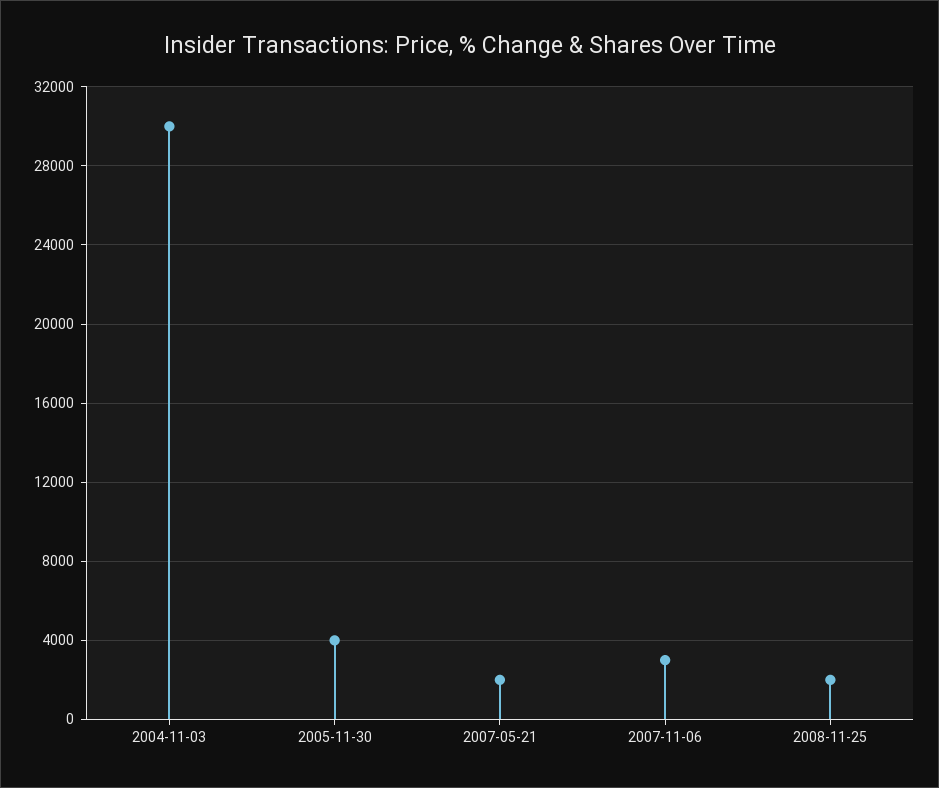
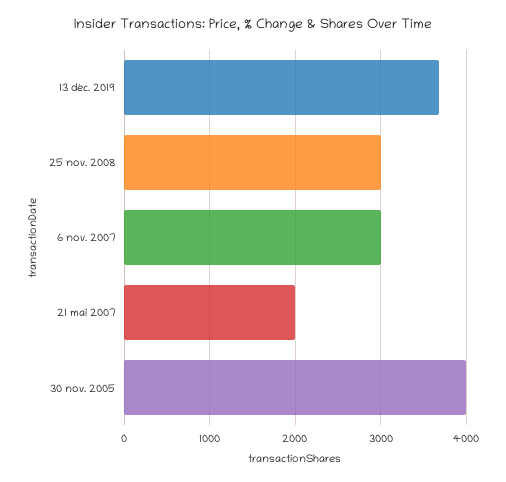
2004-11-03: 30000 -> none
2008-11-25: 2000 -> 3000
13 déc. 2019: none -> 3700

